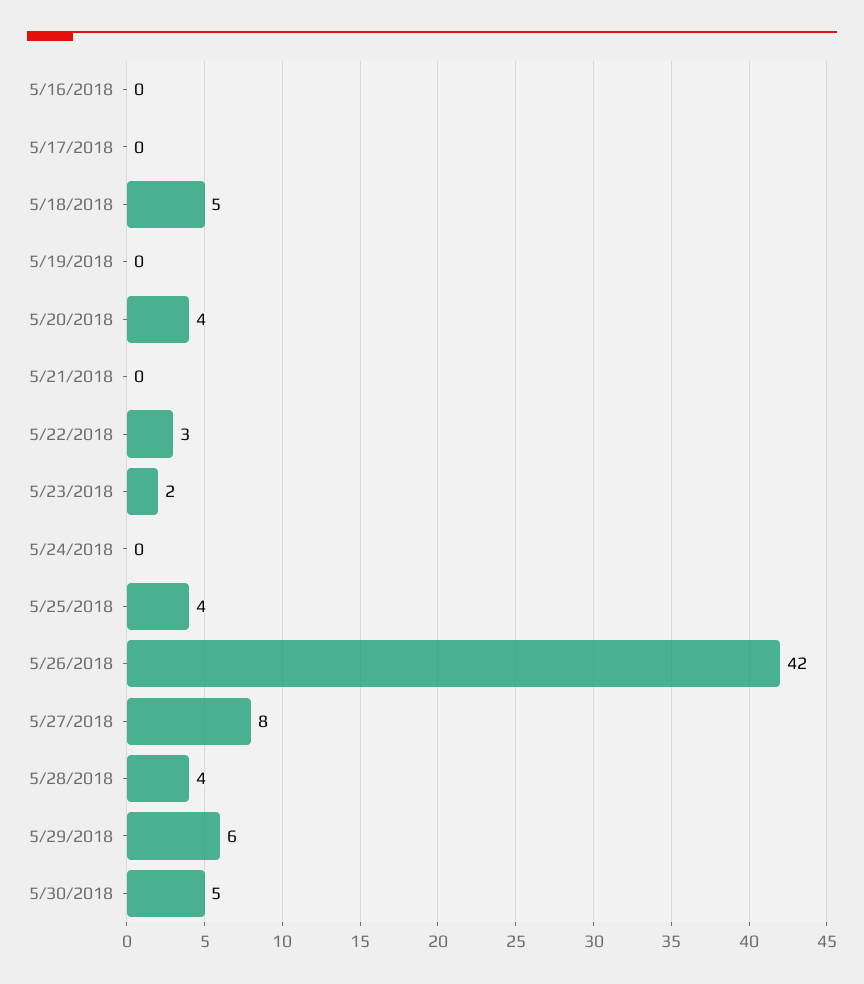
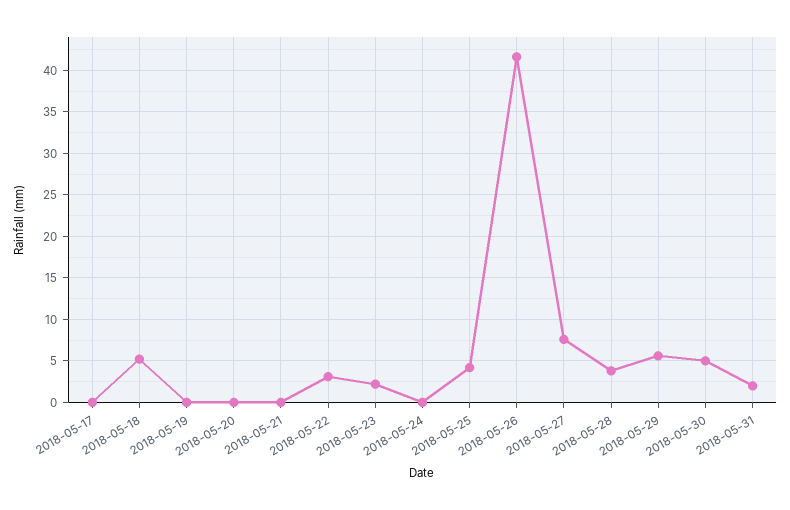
5/16/2018: 0 -> none
5/20/2018: 4 -> 0
2018-05-31: none -> 2

